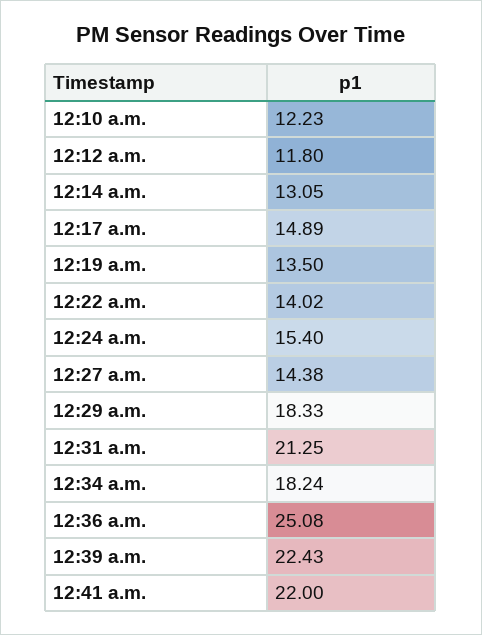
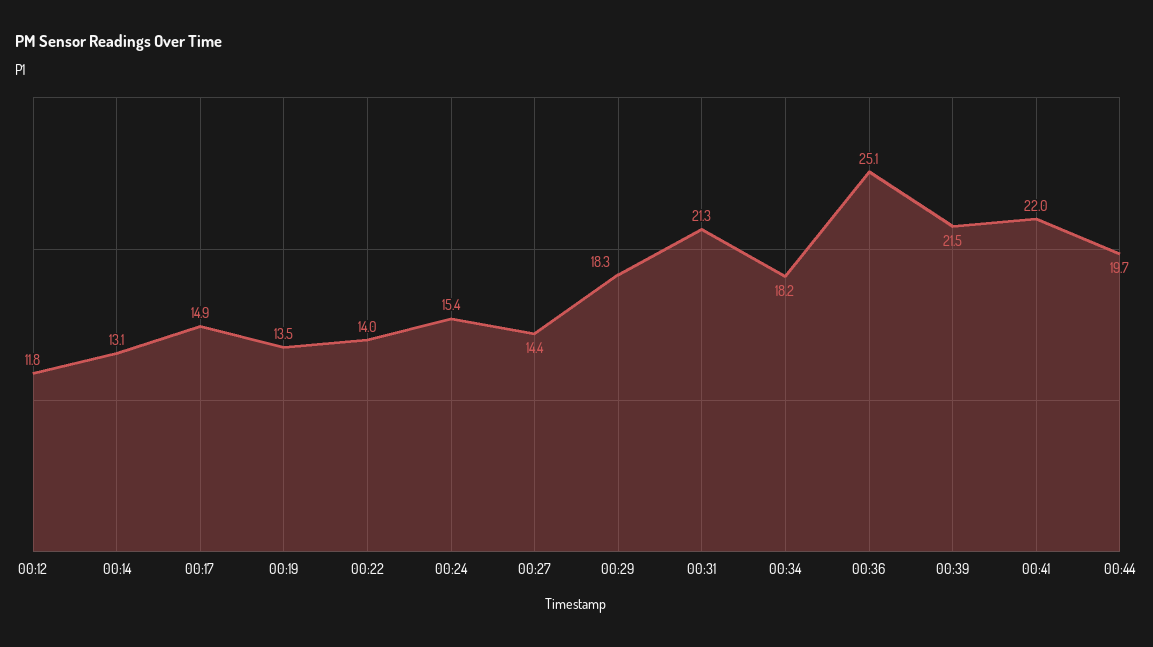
12:10 a.m.: 12.23 -> none
12:39 a.m.: 22.43 -> 21.5
00:44: none -> 19.7

